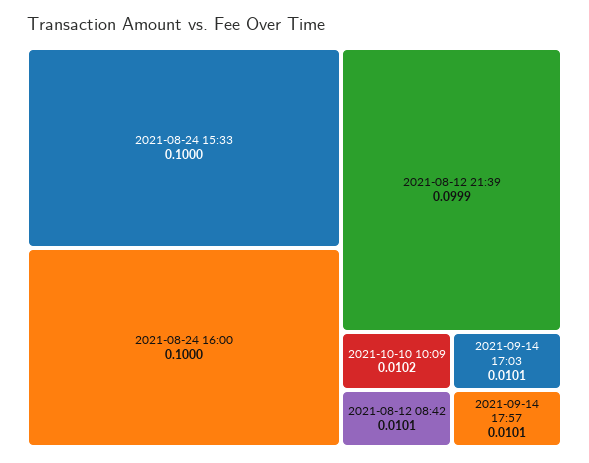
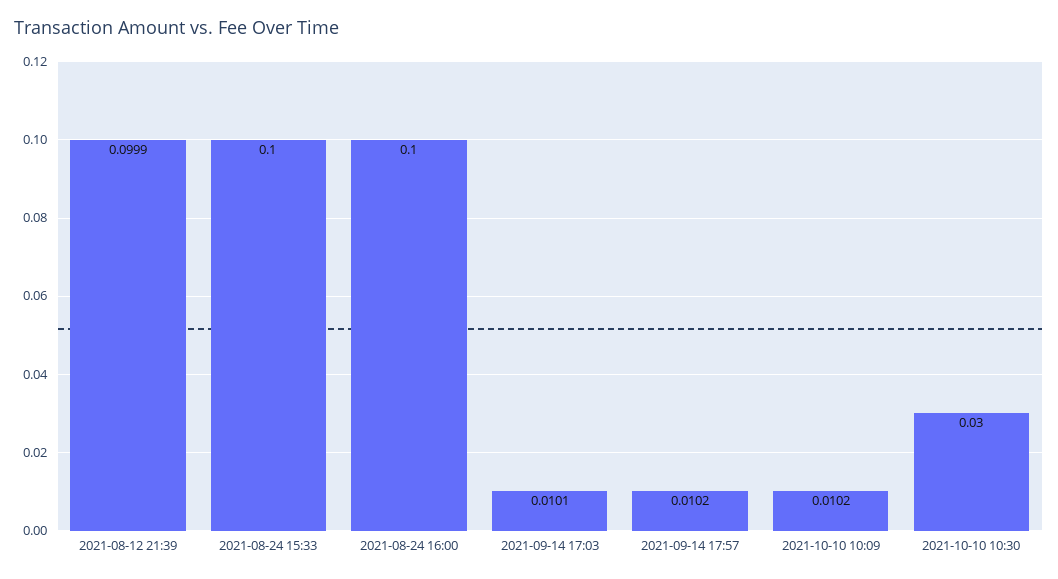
2021-08-12 08:42: 0.0101 -> none
2021-09-14 17:57: 0.0101 -> 0.0102
2021-10-10 10:30: none -> 0.03

